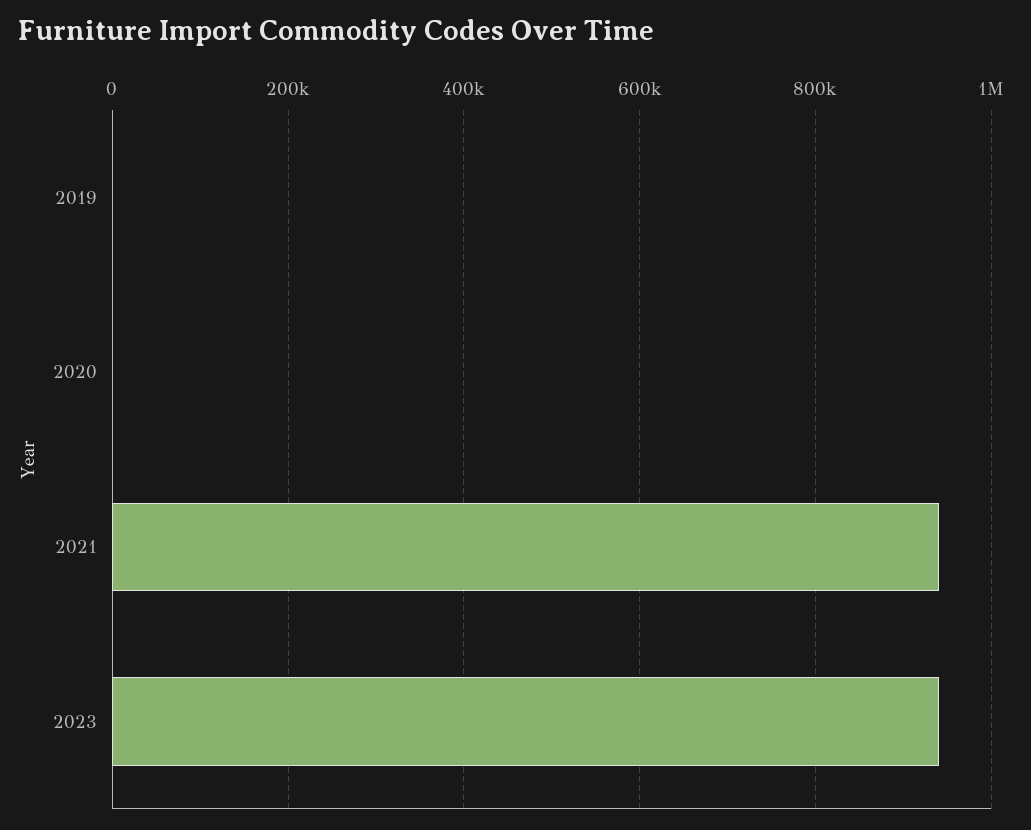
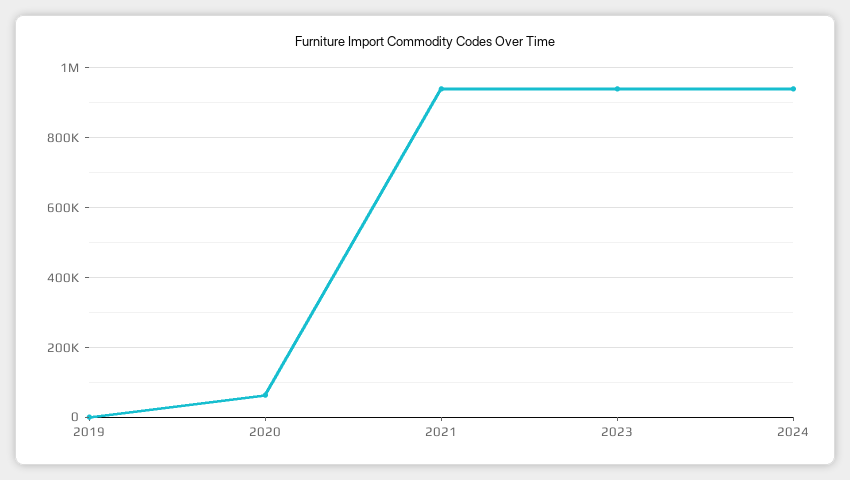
2020: 0 -> 60000
2024: none -> 940000

